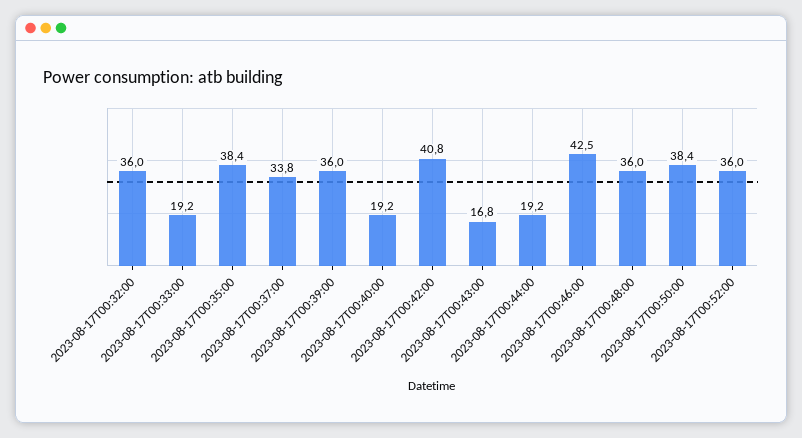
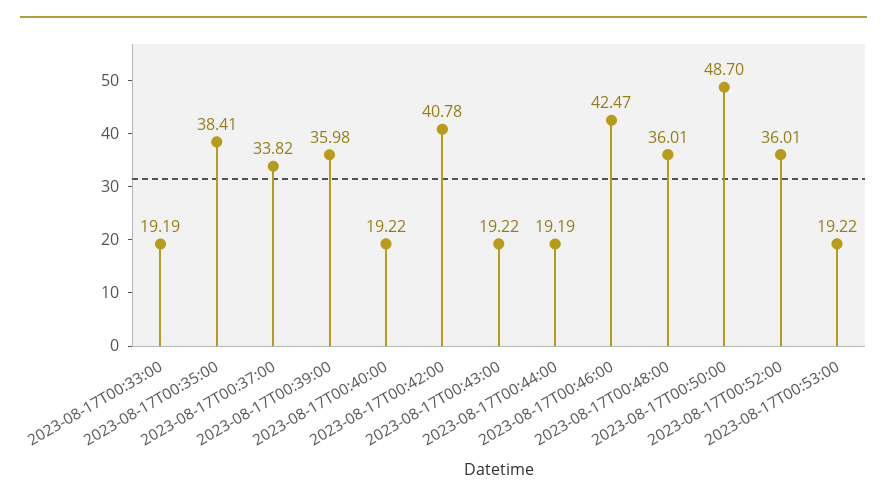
2023-08-17T00:32:00: 36 -> none
2023-08-17T00:43:00: 16.8 -> 19.22
2023-08-17T00:50:00: 38.4 -> 48.7
2023-08-17T00:53:00: none -> 19.22

